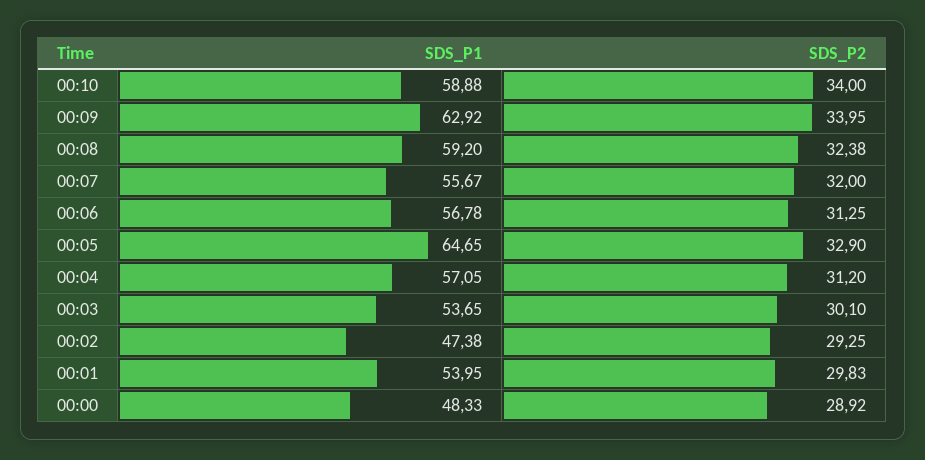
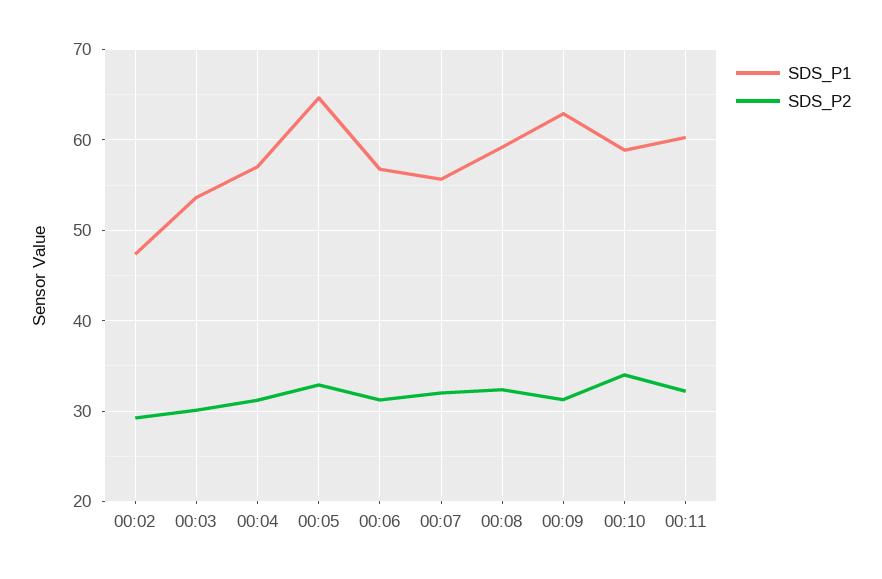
SDS_P2, 00:09: 33.95 -> 31
SDS_P1, 00:01: 53.95 -> none
SDS_P2, 00:01: 29.83 -> none
SDS_P1, 00:00: 48.33 -> none
SDS_P2, 00:00: 28.92 -> none
SDS_P1, 00:11: none -> 60
SDS_P2, 00:11: none -> 32

